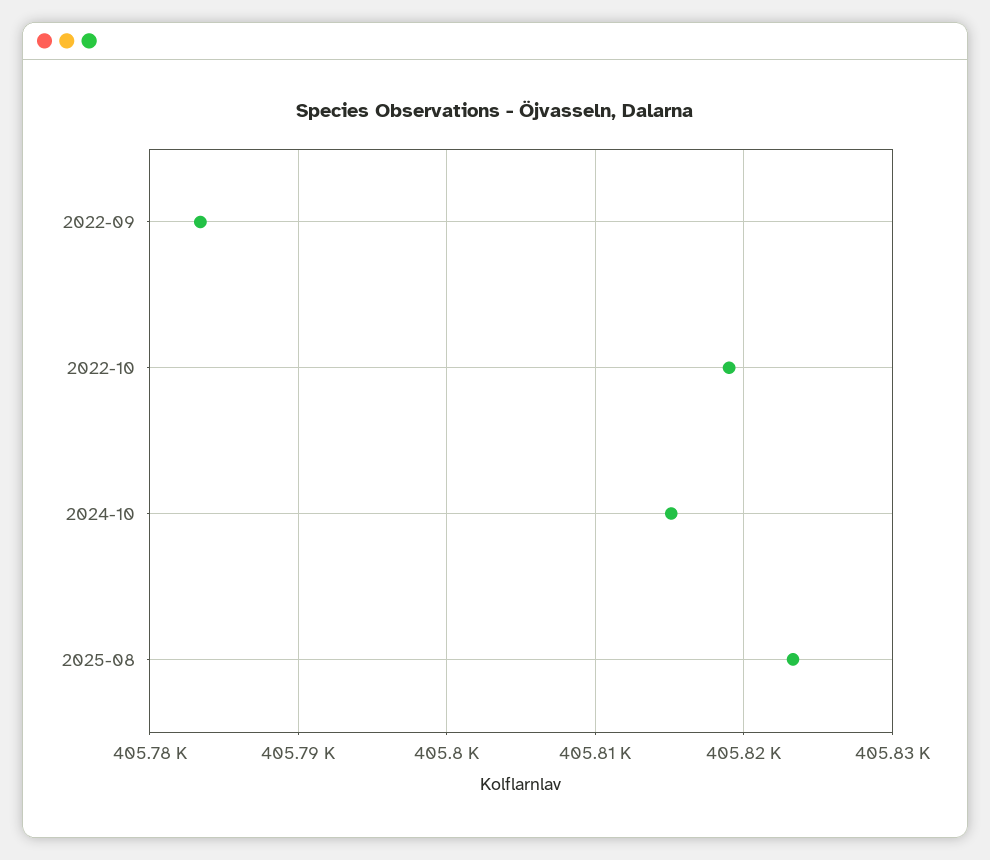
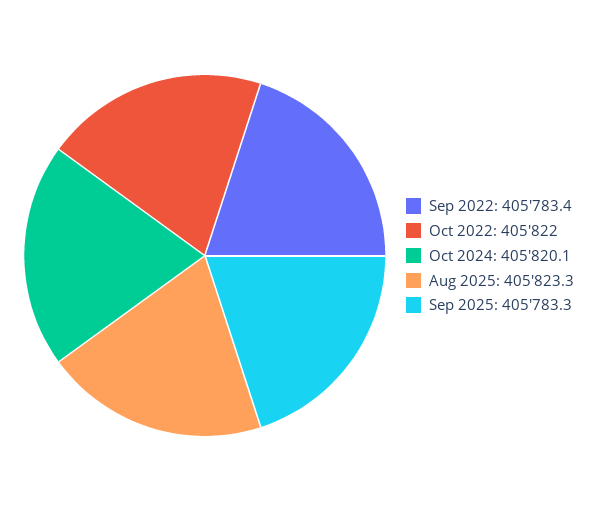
2022-10: 405819 -> 405822
2024-10: 405815 -> 405820.1
Sep 2025: none -> 405783.3

